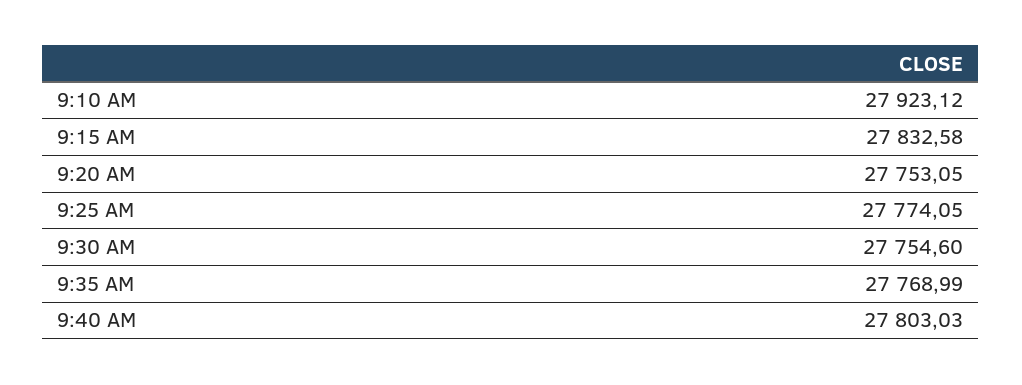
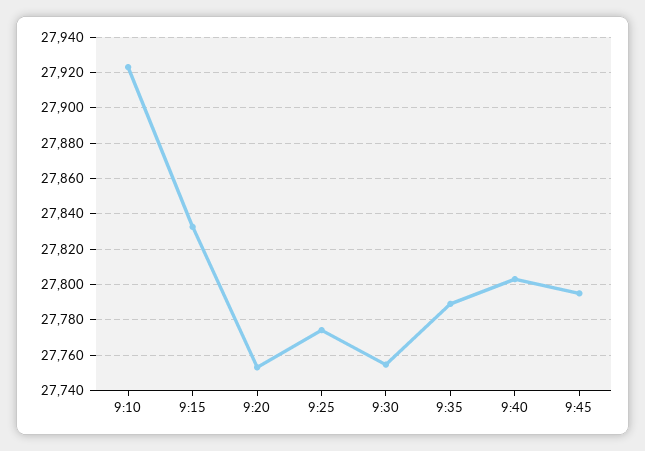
9:35 AM: 27768.99 -> 27790
9:45: none -> 27795

